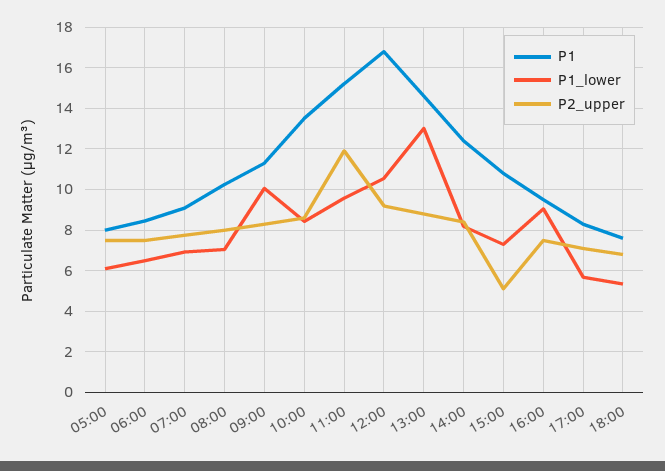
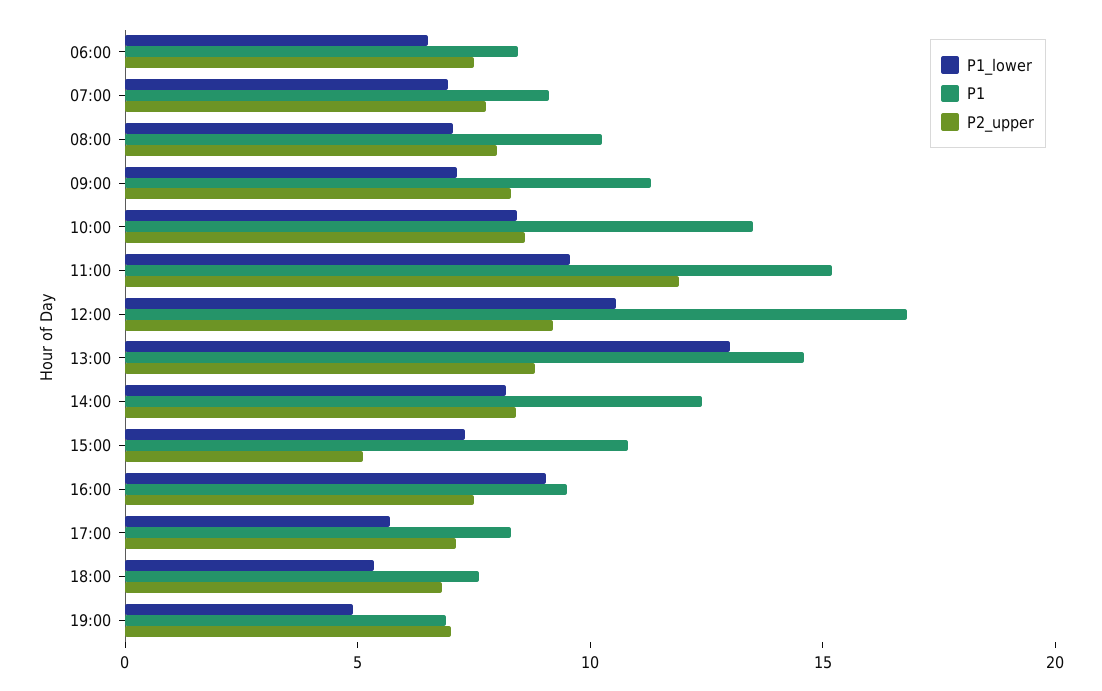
P1, 05:00: 8 -> none
P1_lower, 05:00: 6 -> none
P2_upper, 05:00: 7.5 -> none
P1_lower, 09:00: 10 -> 7
P1_lower, 19:00: none -> 5
P1, 19:00: none -> 7
P2_upper, 19:00: none -> 7

